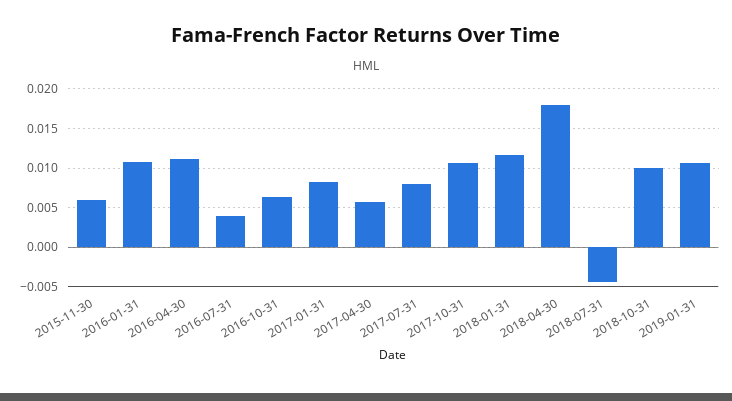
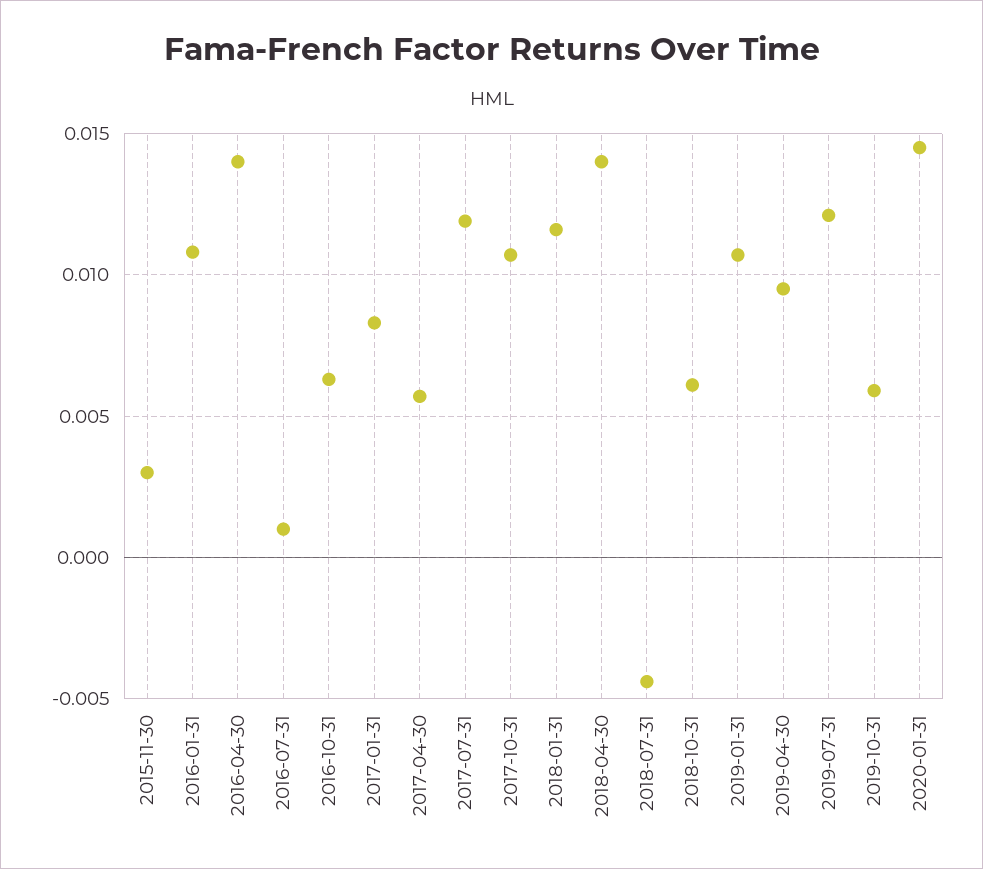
2015-11-30: 0.006 -> 0.003
2016-04-30: 0.011 -> 0.014
2016-07-31: 0.004 -> 0.001
2017-07-31: 0.008 -> 0.012
2018-04-30: 0.018 -> 0.014
2018-10-31: 0.01 -> 0.006
2019-04-30: none -> 0.0095
2019-07-31: none -> 0.012
2019-10-31: none -> 0.006
2020-01-31: none -> 0.0145

